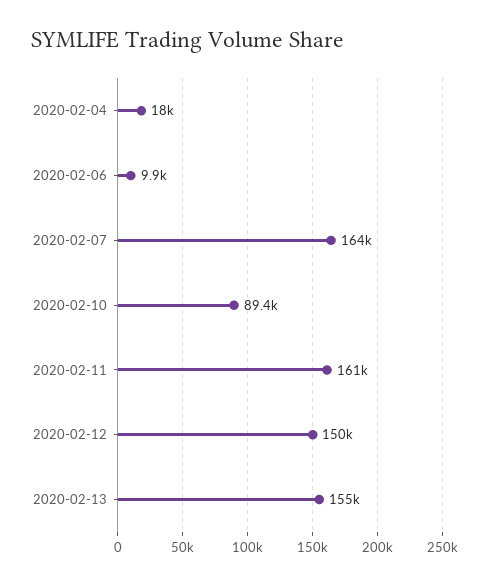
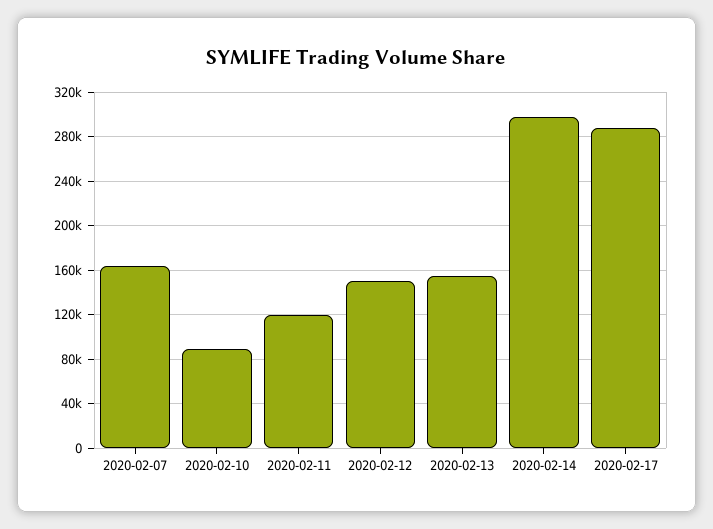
2020-02-04: 18000 -> none
2020-02-06: 9900 -> none
2020-02-11: 161000 -> 120000
2020-02-14: none -> 300000
2020-02-17: none -> 290000

